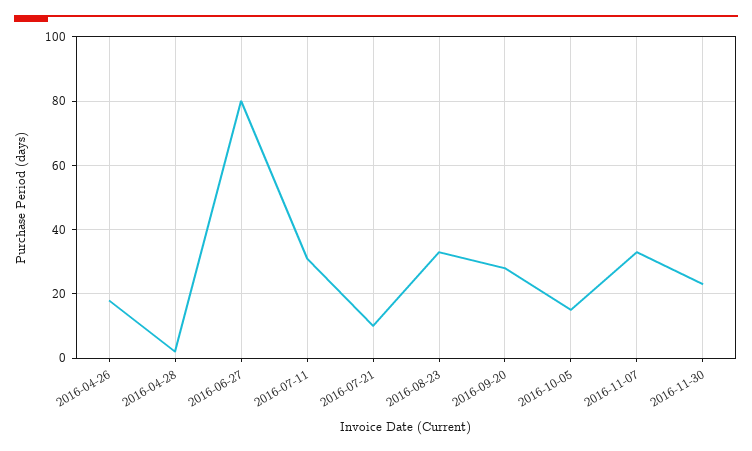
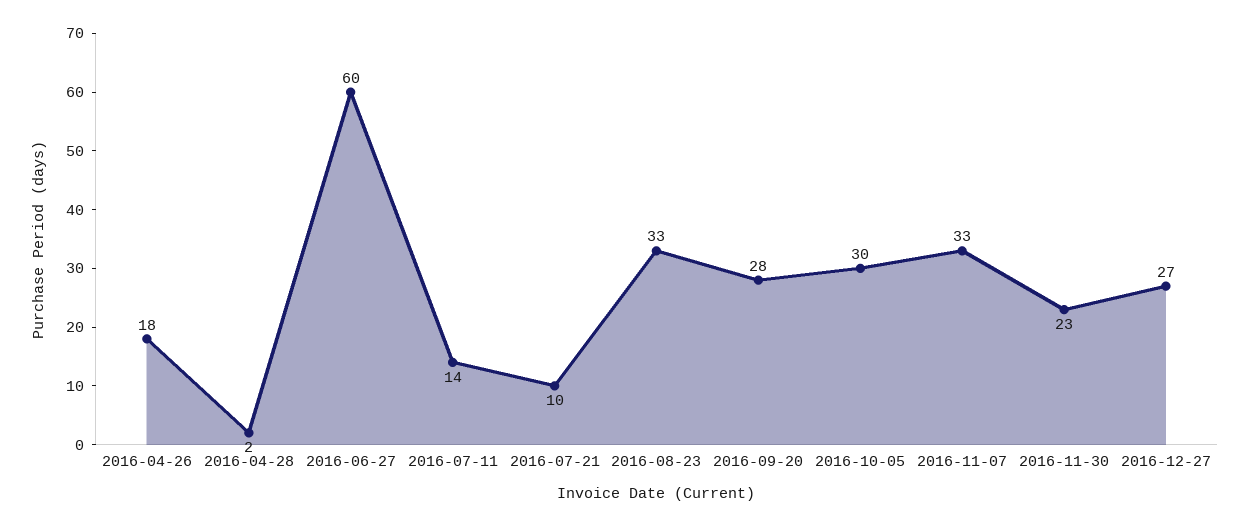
2016-06-27: 80 -> 60
2016-07-11: 30 -> 14
2016-10-05: 15 -> 30
2016-12-27: none -> 27

